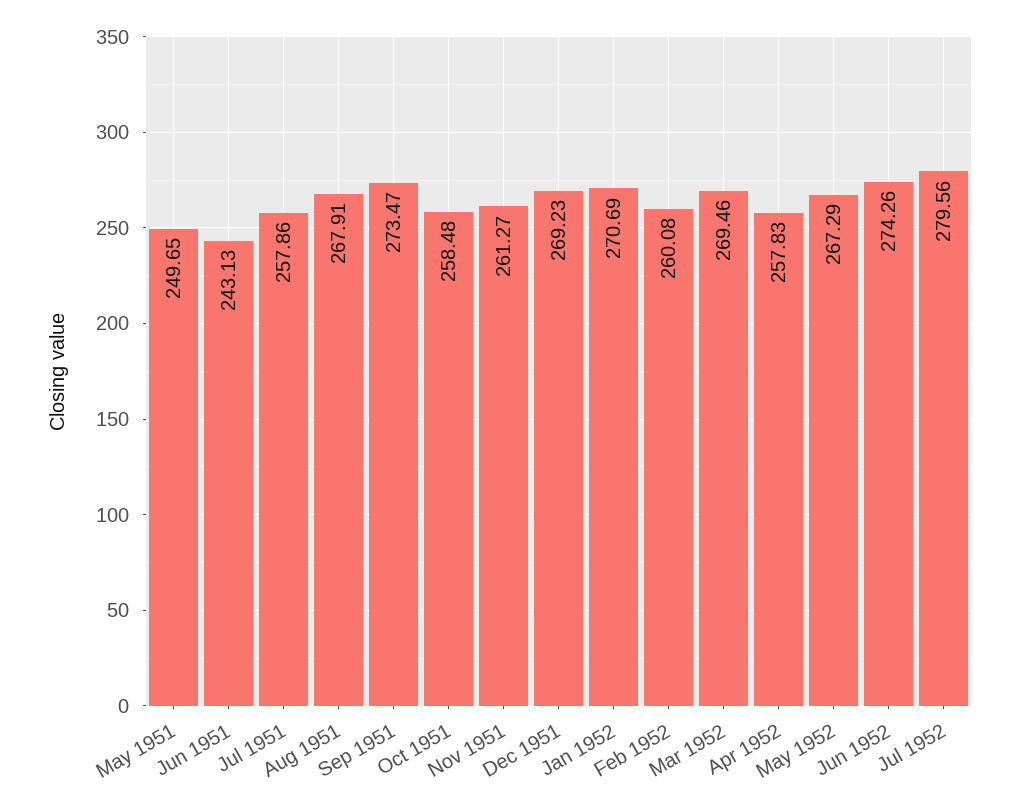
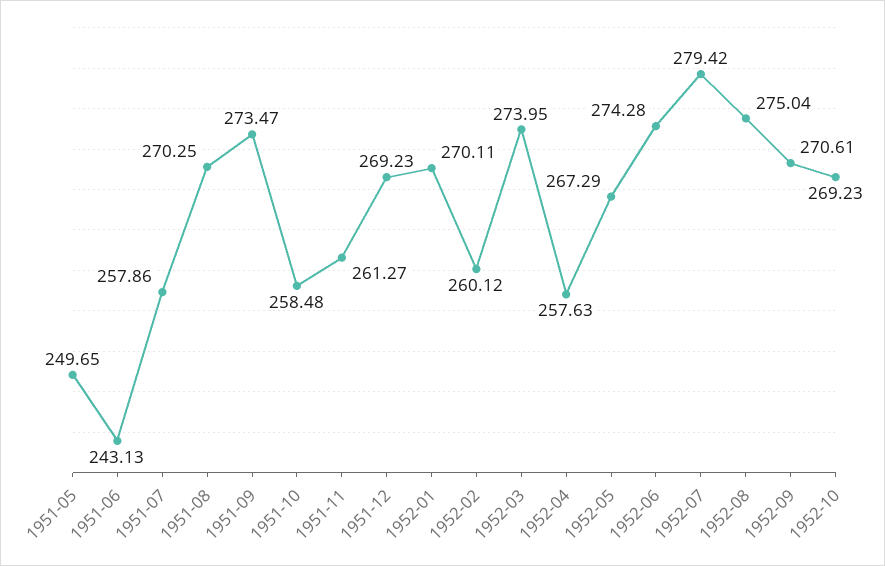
Aug 1951: 267.91 -> 270.25
Jan 1952: 270.69 -> 270.11
Feb 1952: 260.08 -> 260.12
Mar 1952: 269.46 -> 273.95
Apr 1952: 257.83 -> 257.63
Jun 1952: 274.26 -> 274.28
Jul 1952: 279.56 -> 279.42
1952-08: none -> 275.04
1952-09: none -> 270.61
1952-10: none -> 269.23

